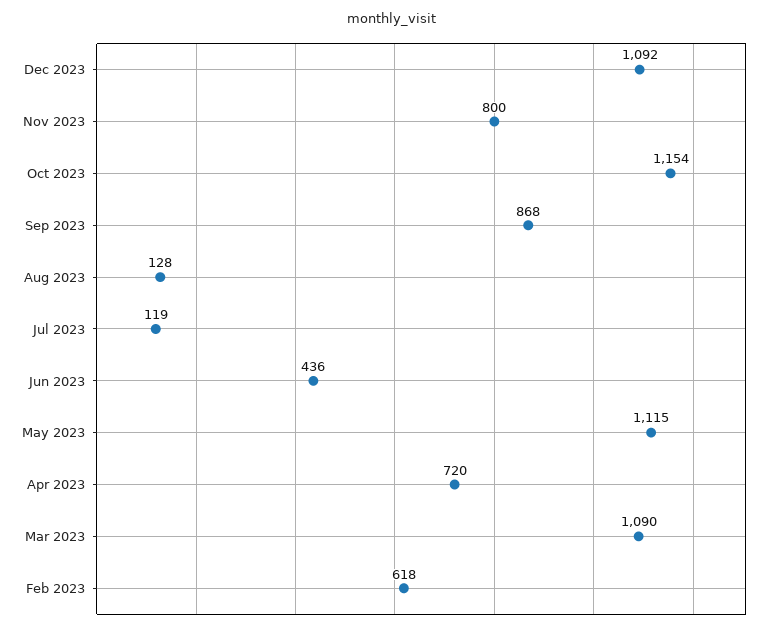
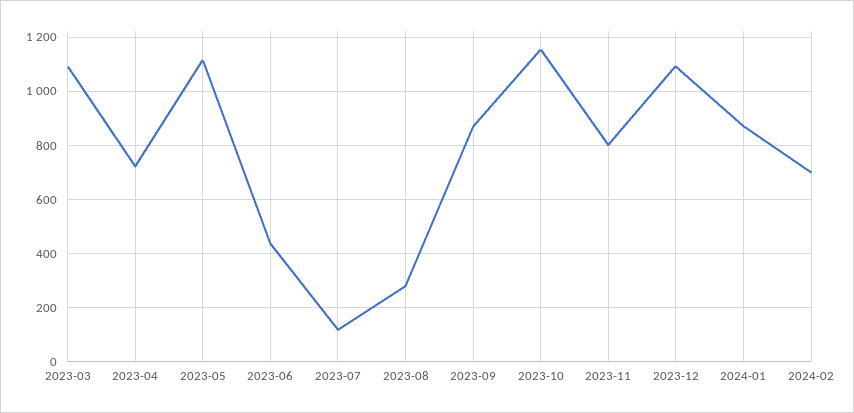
Aug 2023: 128 -> 275
Feb 2023: 618 -> none
2024-01: none -> 875
2024-02: none -> 700

